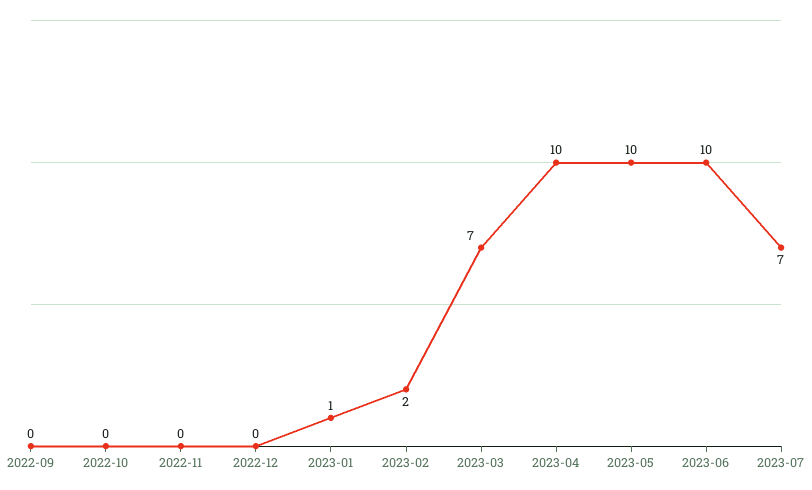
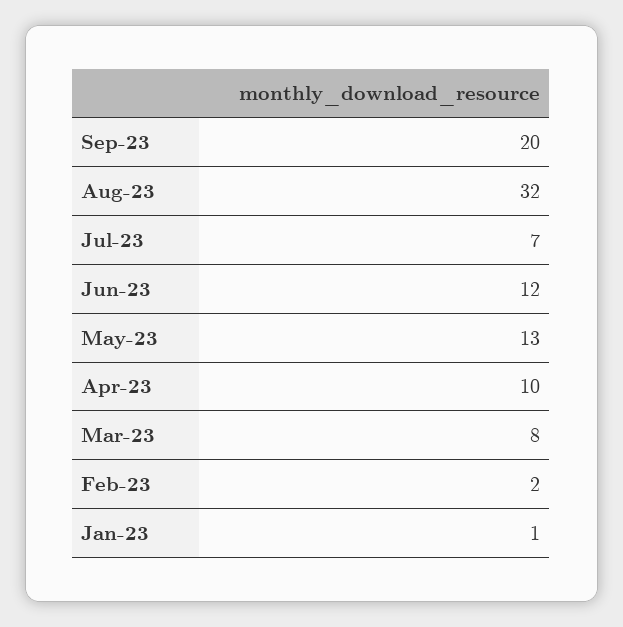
2022-09: 0 -> none
2022-10: 0 -> none
2022-11: 0 -> none
2022-12: 0 -> none
2023-03: 7 -> 8
2023-05: 10 -> 13
2023-06: 10 -> 12
Sep-23: none -> 20
Aug-23: none -> 32

